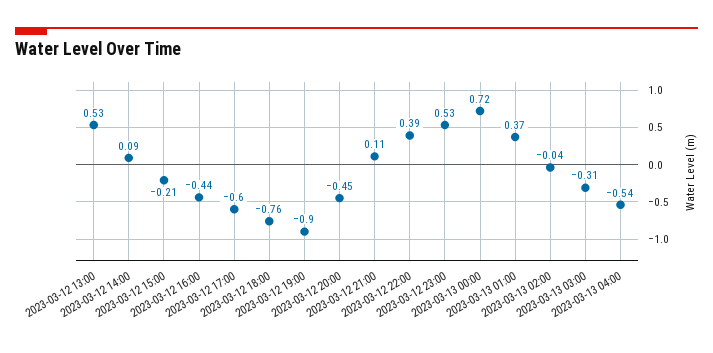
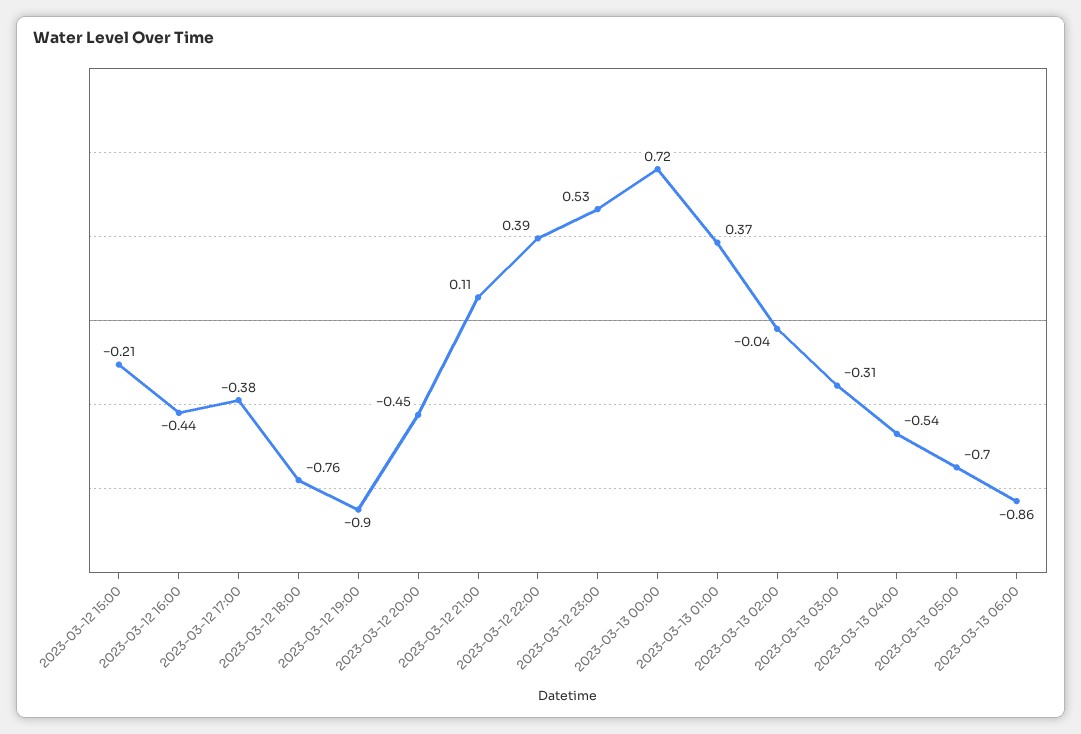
2023-03-12 13:00: 0.53 -> none
2023-03-12 14:00: 0.09 -> none
2023-03-12 17:00: -0.6 -> -0.38
2023-03-13 05:00: none -> -0.7
2023-03-13 06:00: none -> -0.86

